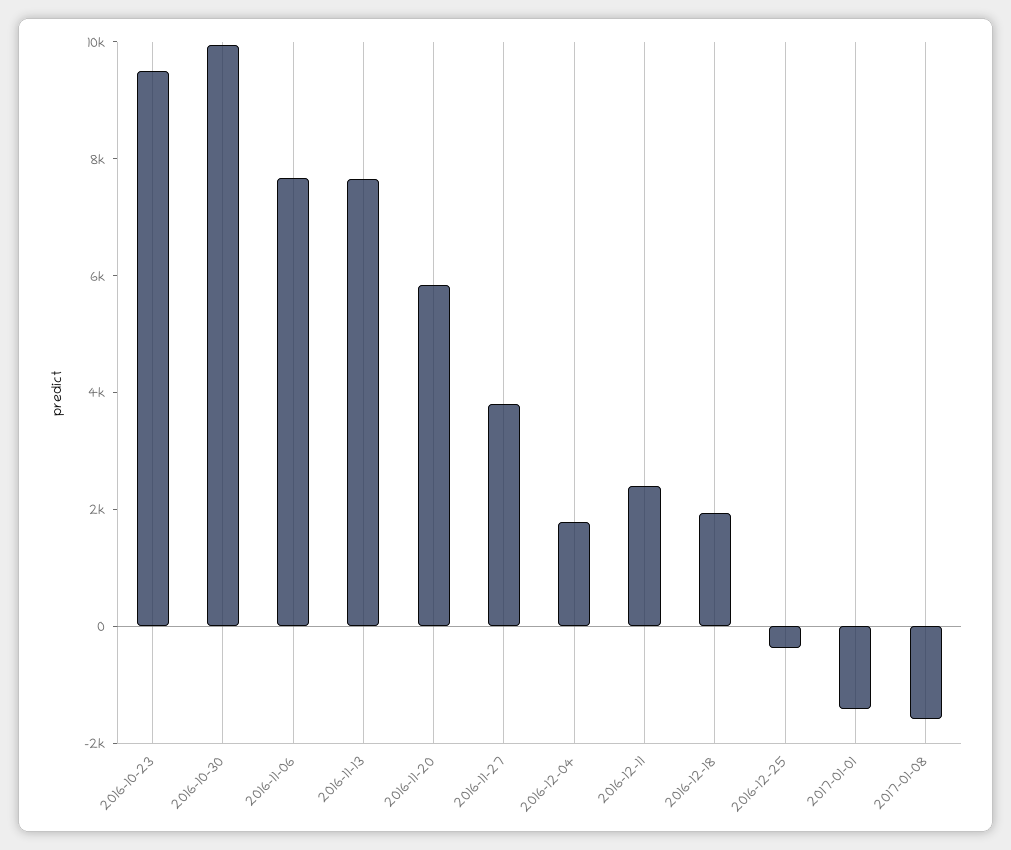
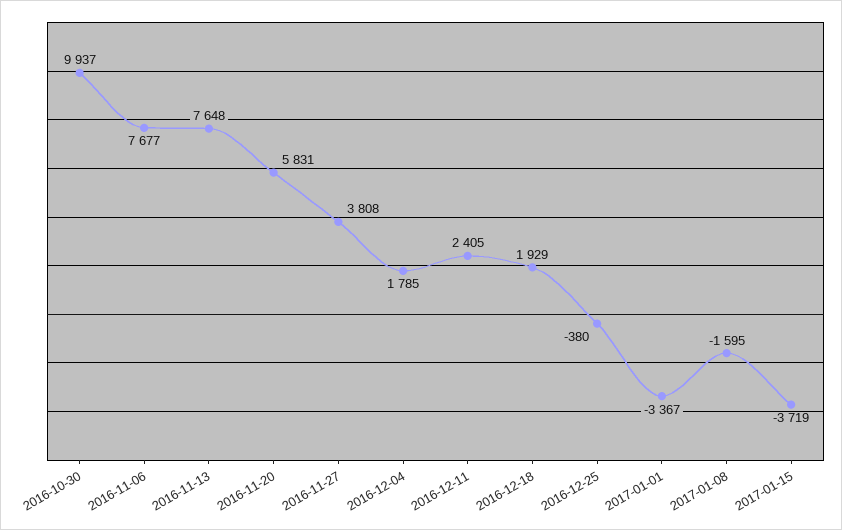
2016-10-23: 9500 -> none
2017-01-01: -1500 -> -3367
2017-01-15: none -> -3719

